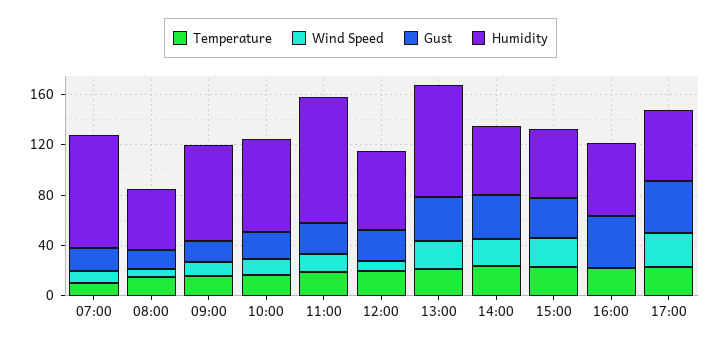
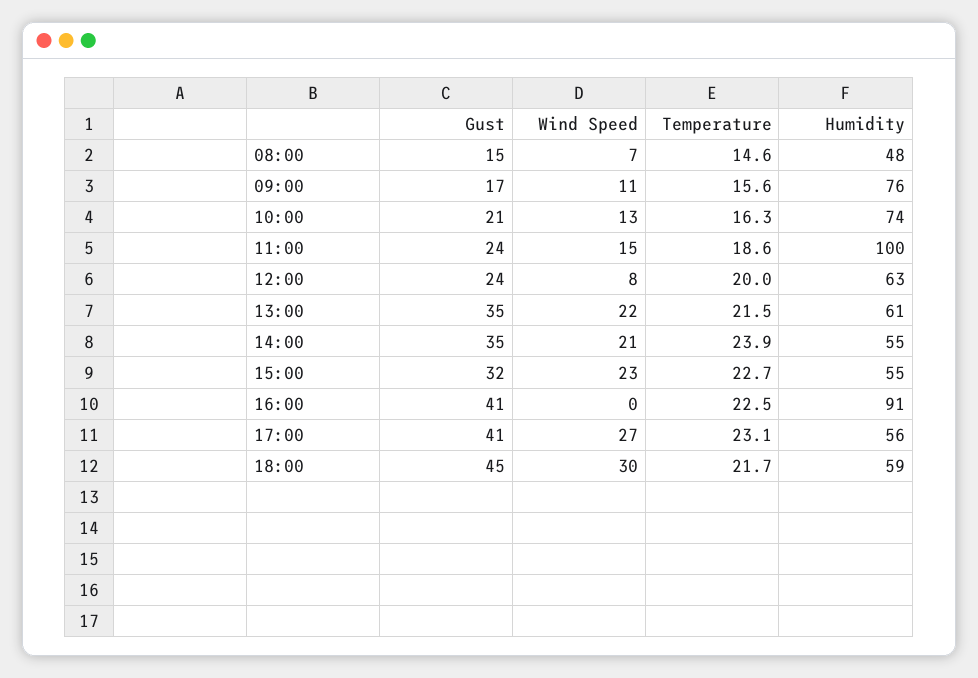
Temperature, 07:00: 10 -> none
Wind Speed, 07:00: 10 -> none
Gust, 07:00: 20 -> none
Humidity, 07:00: 90 -> none
Humidity, 13:00: 90 -> 61
Humidity, 16:00: 60 -> 91
Gust, 18:00: none -> 45
Wind Speed, 18:00: none -> 30
Temperature, 18:00: none -> 21.7
Humidity, 18:00: none -> 59

